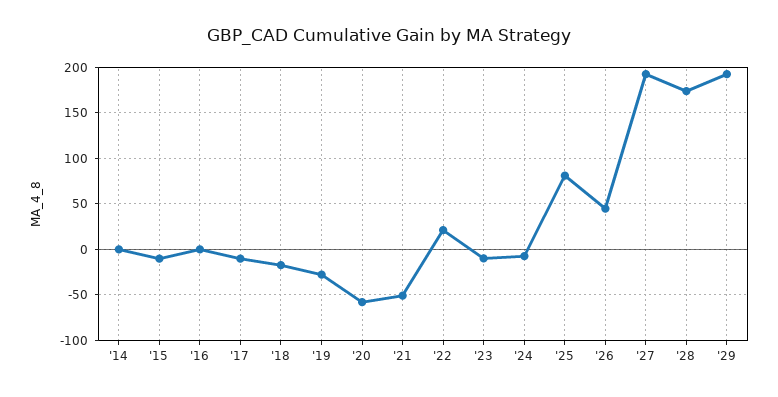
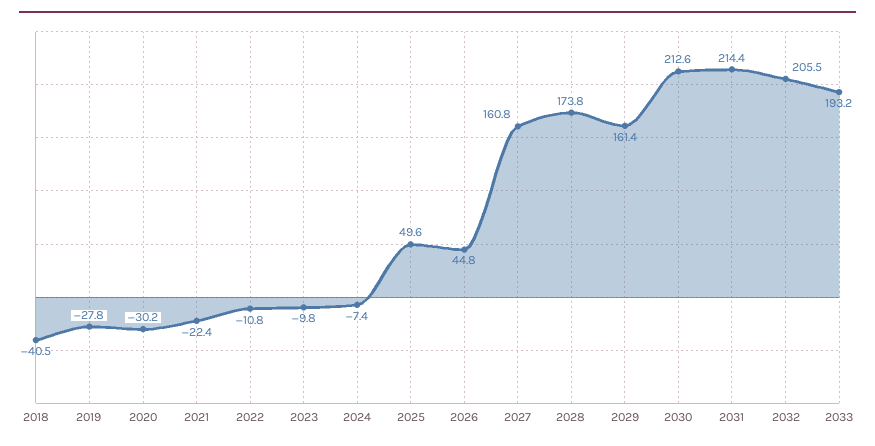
'14: 0 -> none
'15: -10 -> none
'16: 0 -> none
'17: -10 -> none
'18: -20 -> -40.5
'20: -60 -> -30.2
'21: -50 -> -22.4
'22: 20 -> -10.8
'25: 80 -> 49.6
'27: 190 -> 160.8
'29: 190 -> 161.4
2030: none -> 212.6
2031: none -> 214.4
2032: none -> 205.5
2033: none -> 193.2

